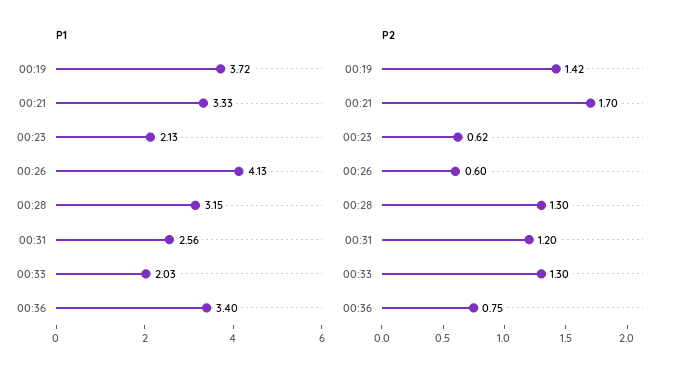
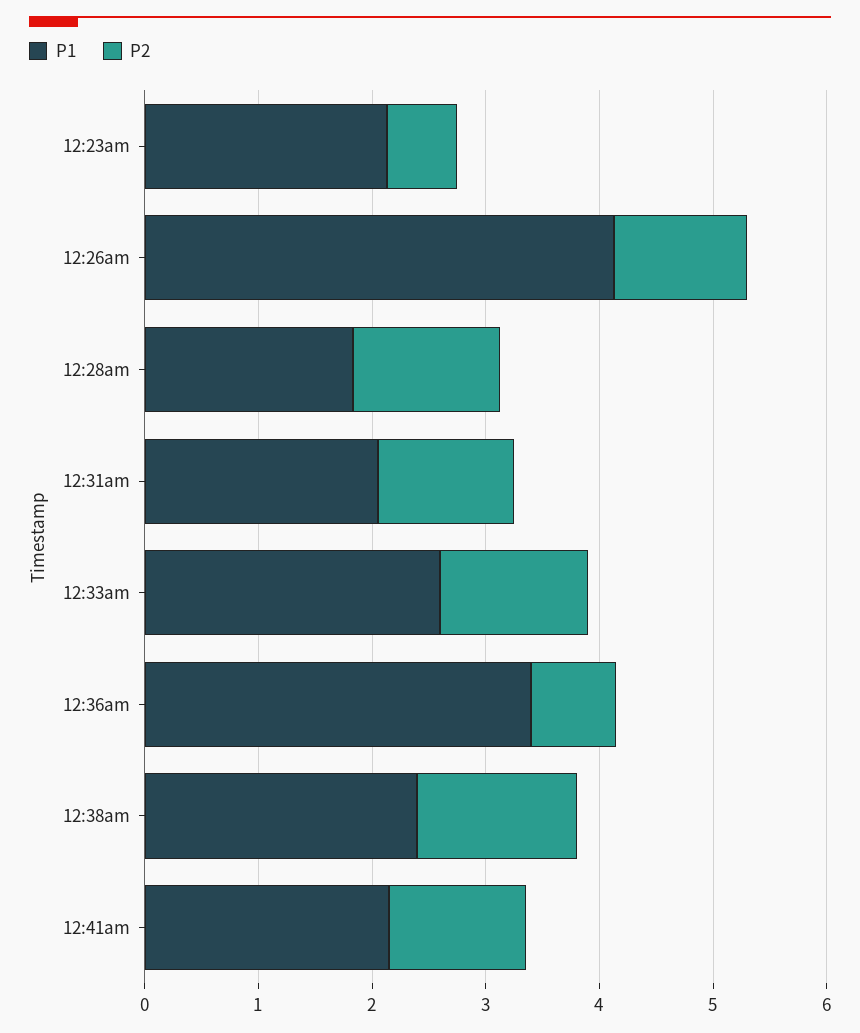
P1, 00:19: 3.72 -> none
P1, 00:21: 3.33 -> none
P1, 00:28: 3.15 -> 1.8
P1, 00:31: 2.56 -> 2
P1, 00:33: 2.03 -> 2.6
P2, 00:19: 1.42 -> none
P2, 00:21: 1.7 -> none
P2, 00:26: 0.6 -> 1.2
P1, 12:38am: none -> 2.4
P2, 12:38am: none -> 1.4
P1, 12:41am: none -> 2.2
P2, 12:41am: none -> 1.2

